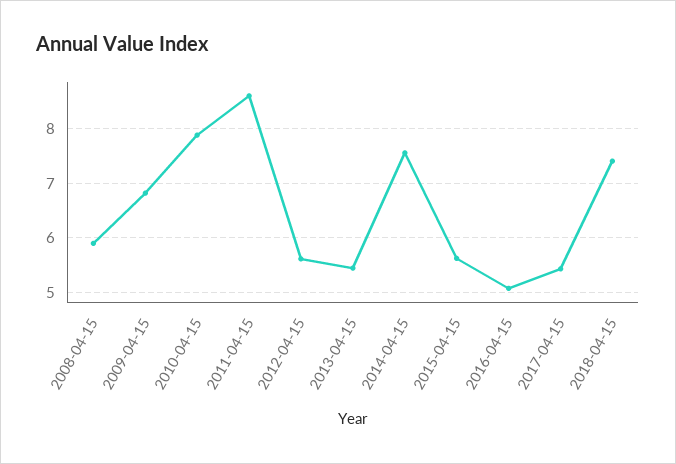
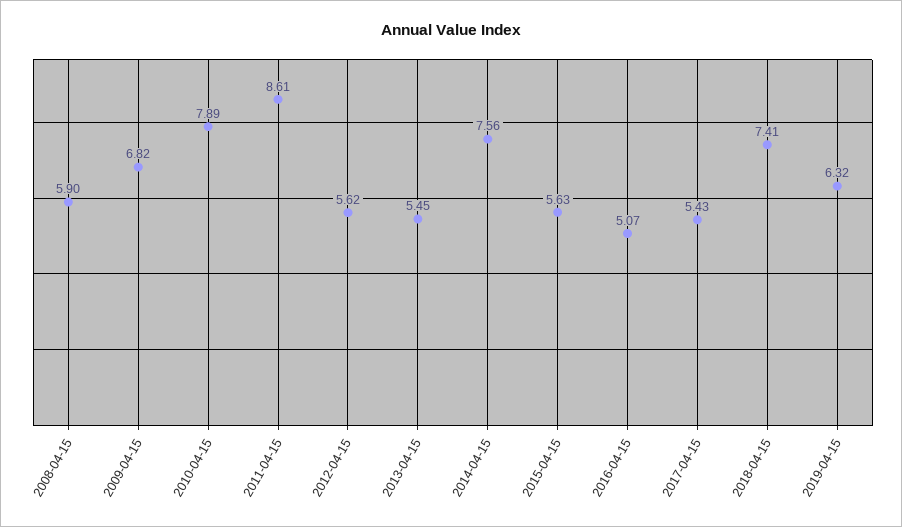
2019-04-15: none -> 6.32

